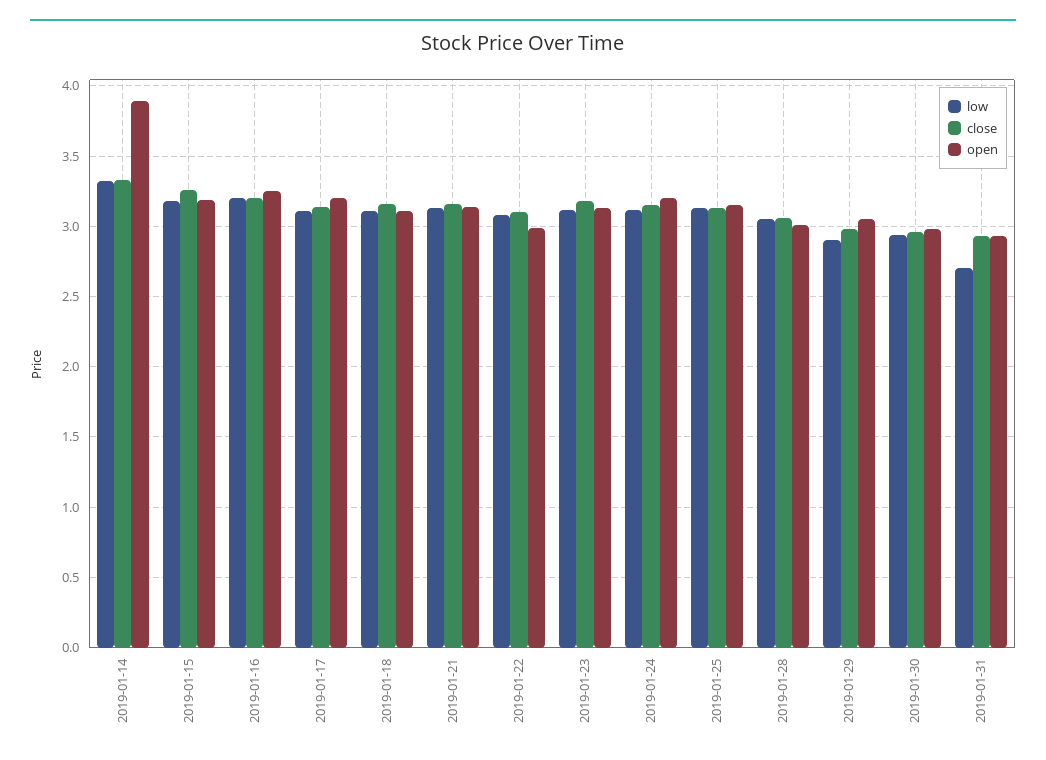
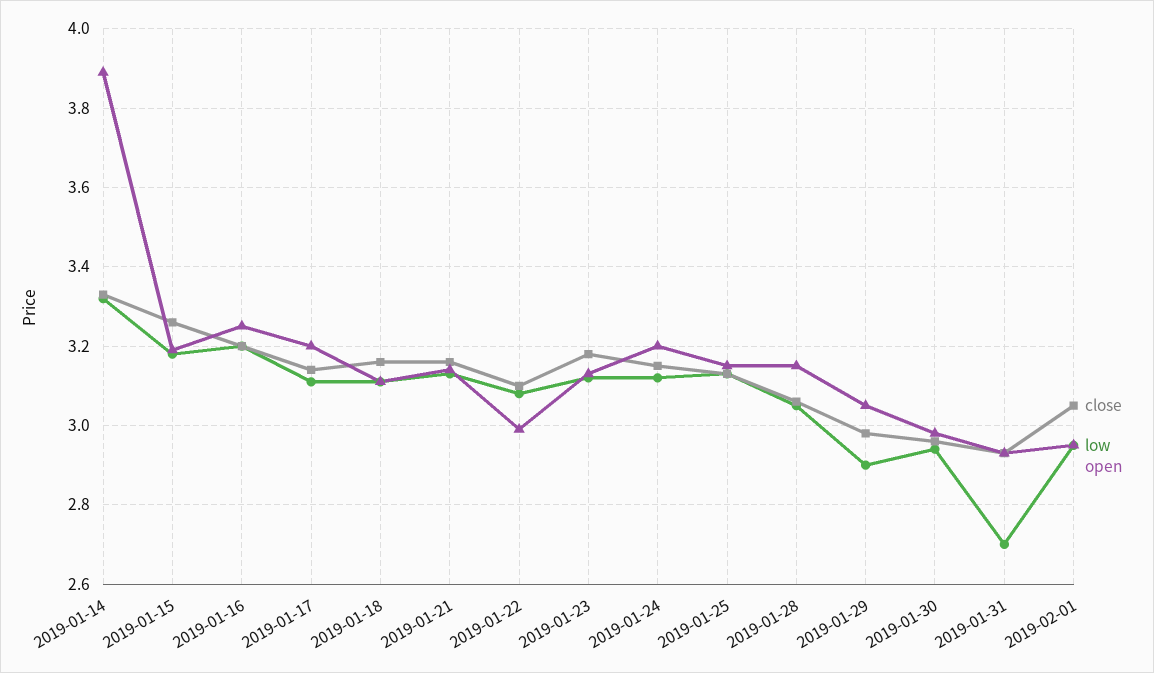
open, 2019-01-28: 3 -> 3.15
close, 2019-02-01: none -> 3.05
low, 2019-02-01: none -> 2.95
open, 2019-02-01: none -> 2.95

